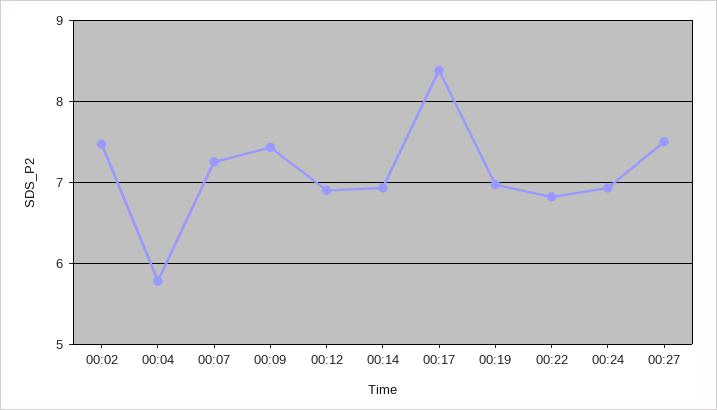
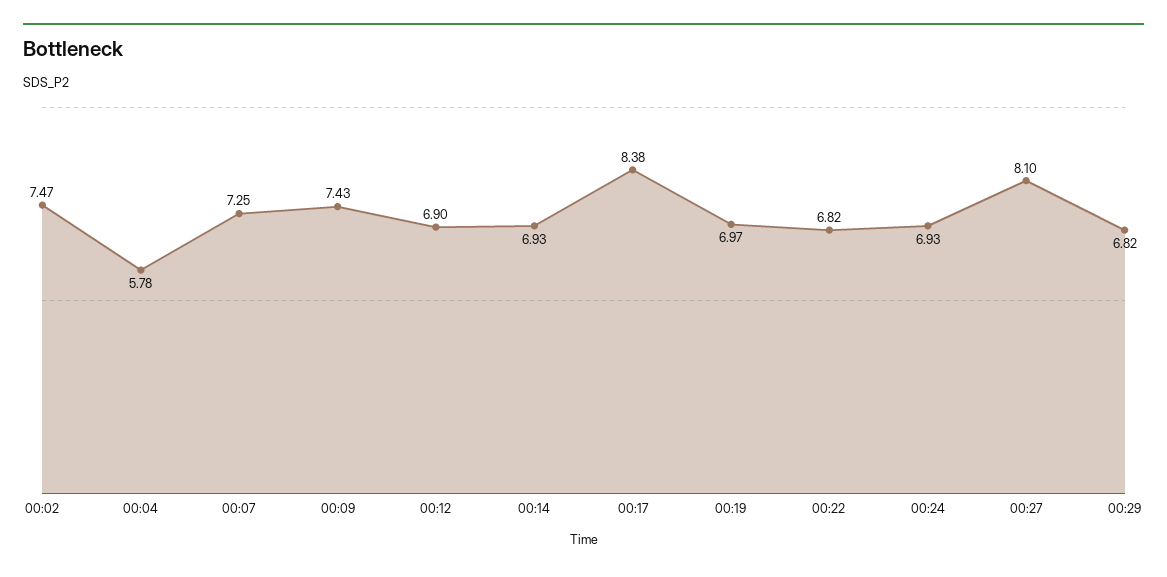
00:27: 7.5 -> 8.1
00:29: none -> 6.82

